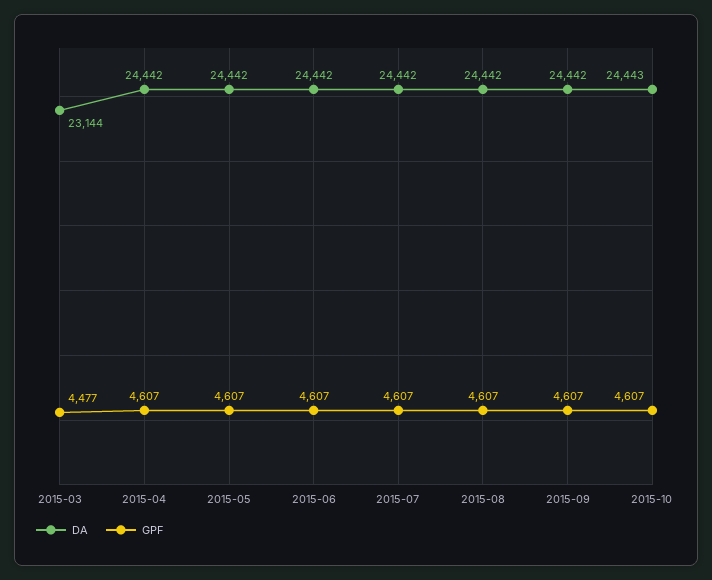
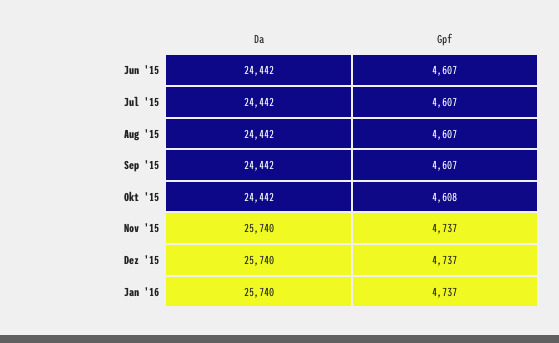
DA, 2015-03: 23144 -> none
GPF, 2015-03: 4477 -> none
DA, 2015-04: 24442 -> none
GPF, 2015-04: 4607 -> none
DA, 2015-05: 24442 -> none
GPF, 2015-05: 4607 -> none
DA, 2015-10: 24443 -> 24442
GPF, 2015-10: 4607 -> 4608
DA, Nov '15: none -> 25740
GPF, Nov '15: none -> 4737
DA, Dez '15: none -> 25740
GPF, Dez '15: none -> 4737
DA, Jan '16: none -> 25740
GPF, Jan '16: none -> 4737

